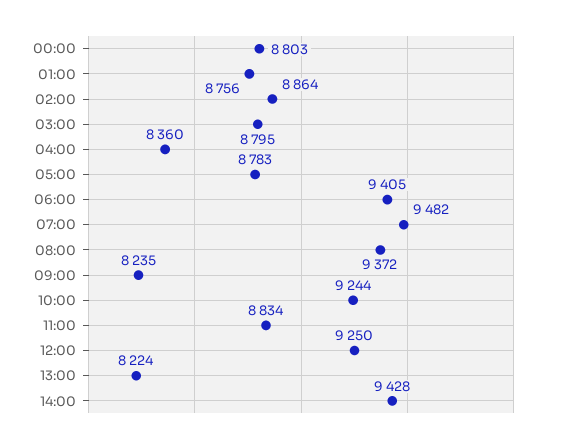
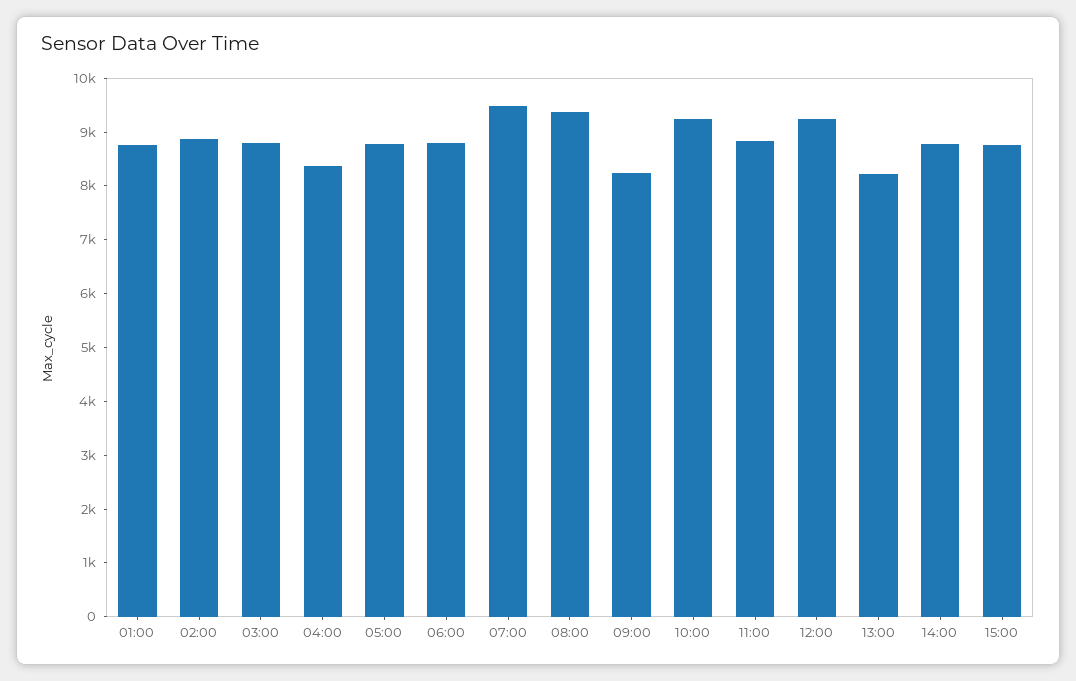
00:00: 8803 -> none
06:00: 9405 -> 8800
14:00: 9428 -> 8800
15:00: none -> 8800

